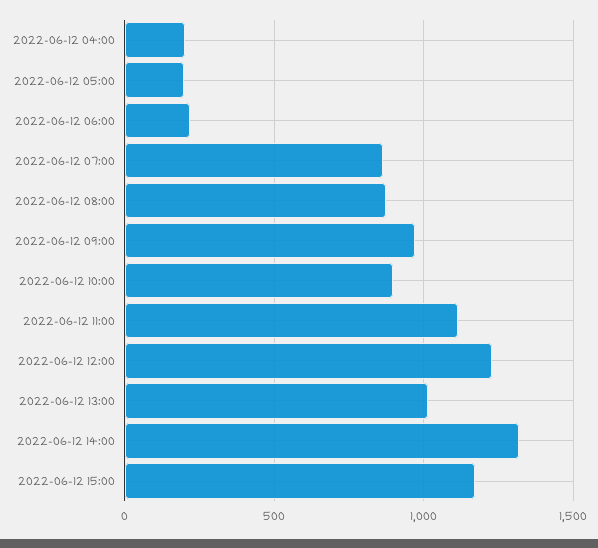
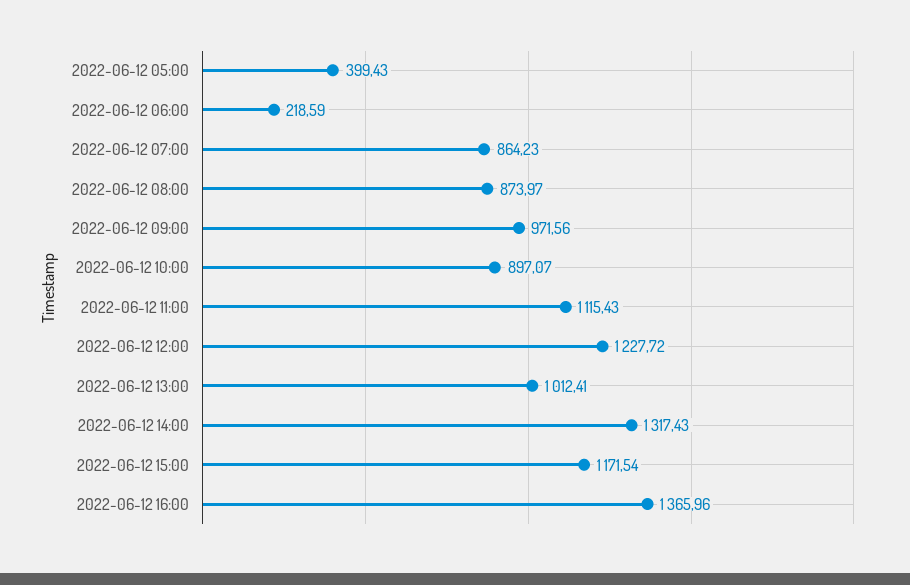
2022-06-12 04:00: 200 -> none
2022-06-12 05:00: 200 -> 399.43
2022-06-12 16:00: none -> 1365.96

